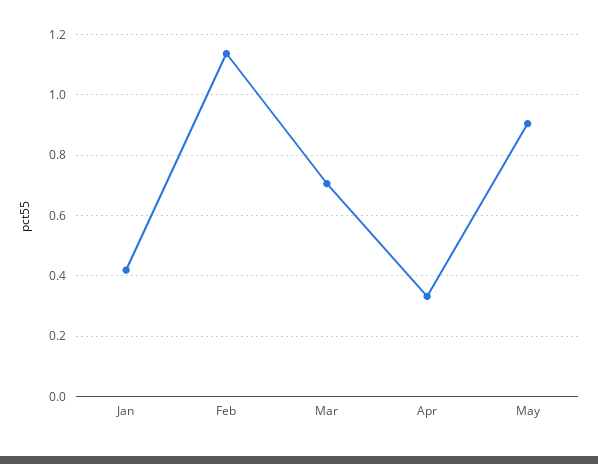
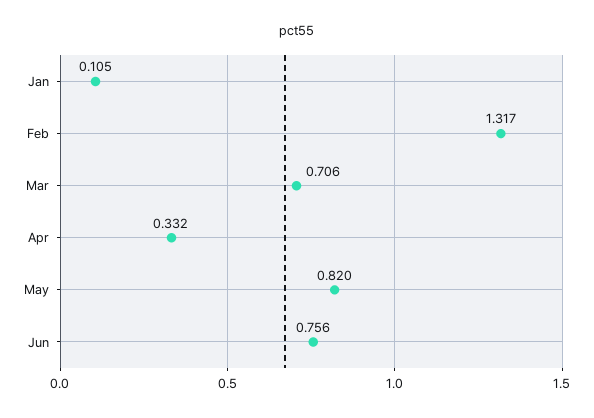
Jan: 0.42 -> 0.105
Feb: 1.14 -> 1.317
May: 0.9 -> 0.82
Jun: none -> 0.756

